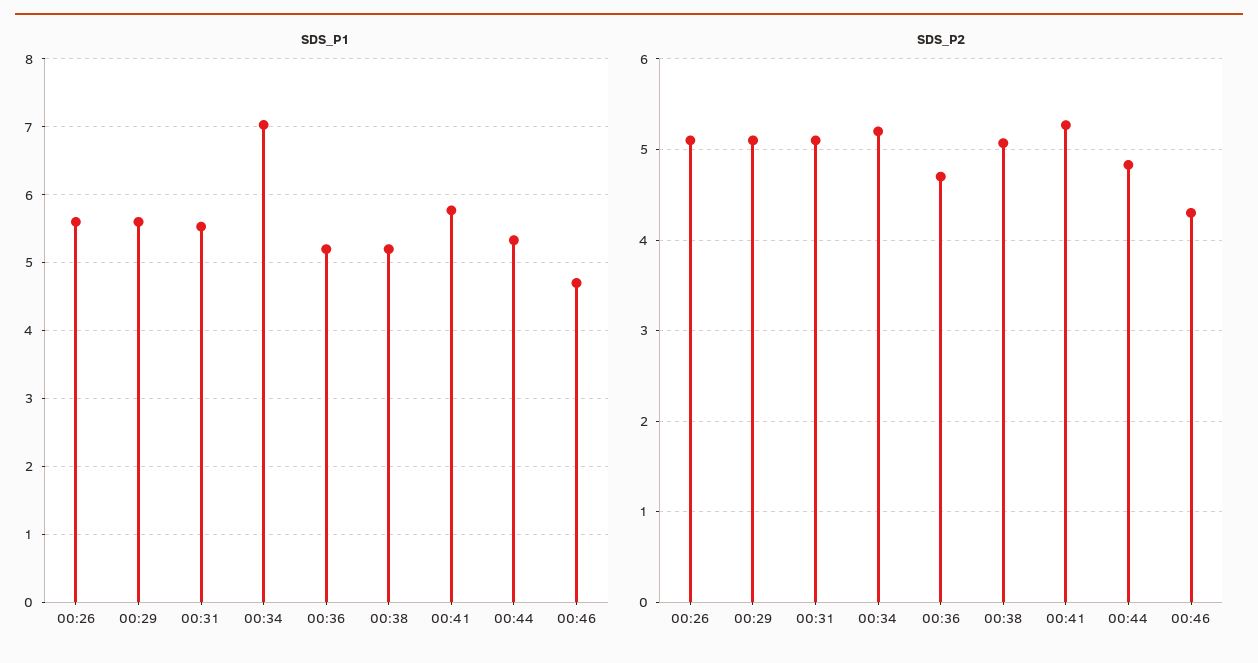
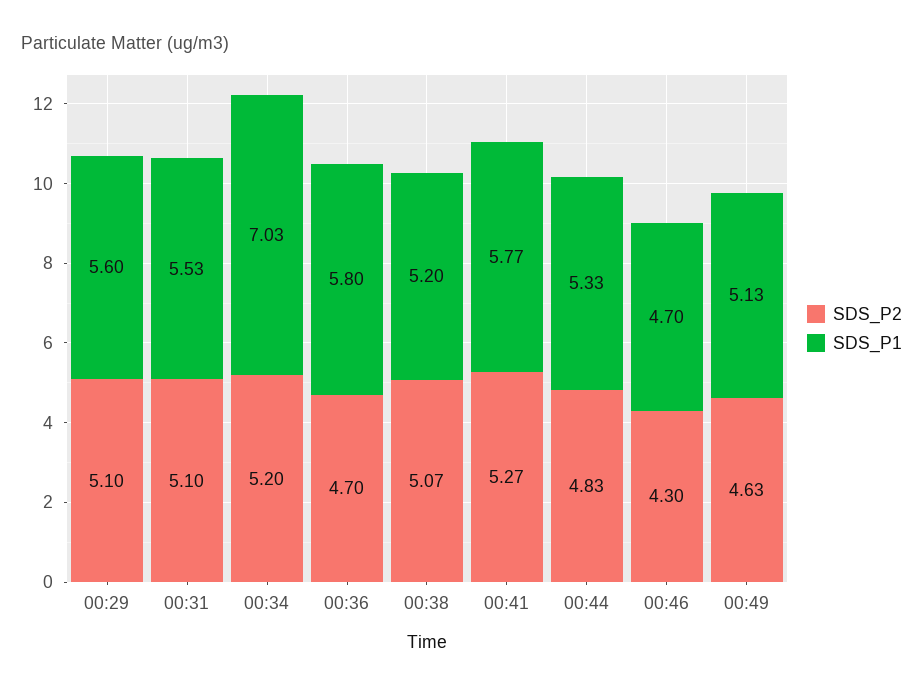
SDS_P1, 00:26: 5.6 -> none
SDS_P1, 00:36: 5.2 -> 5.8
SDS_P2, 00:26: 5.1 -> none
SDS_P2, 00:49: none -> 4.63
SDS_P1, 00:49: none -> 5.13

